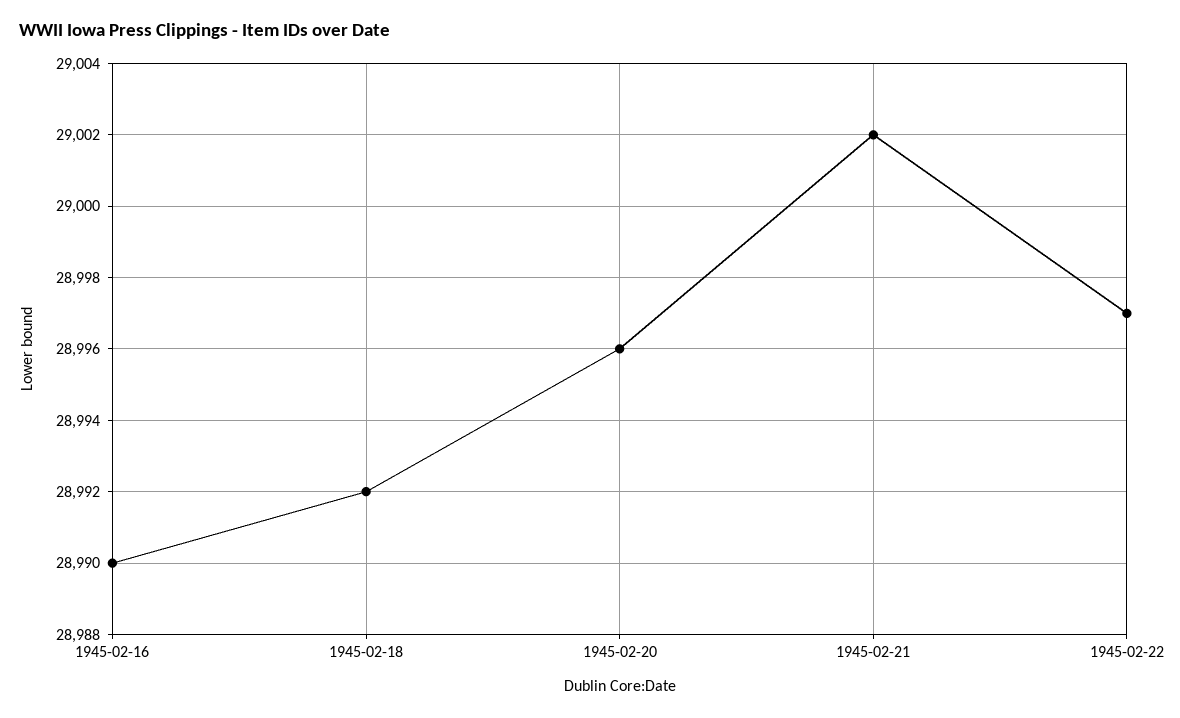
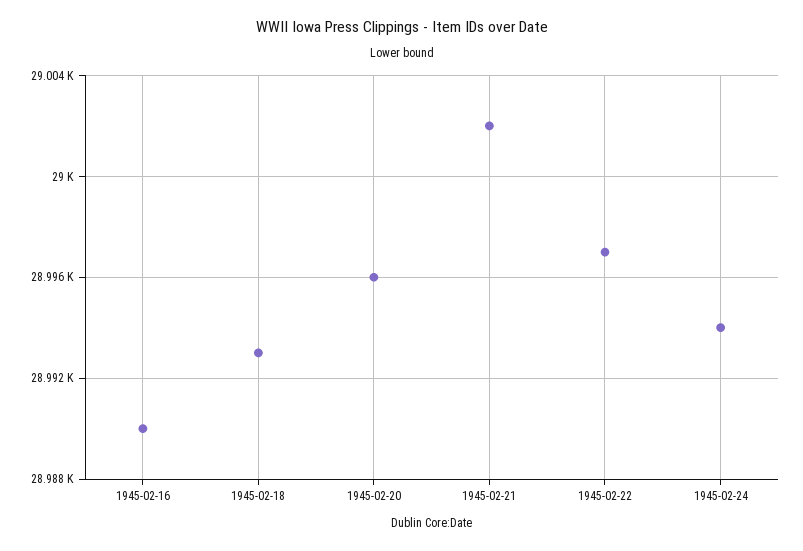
1945-02-18: 28992 -> 28993
1945-02-24: none -> 28994

